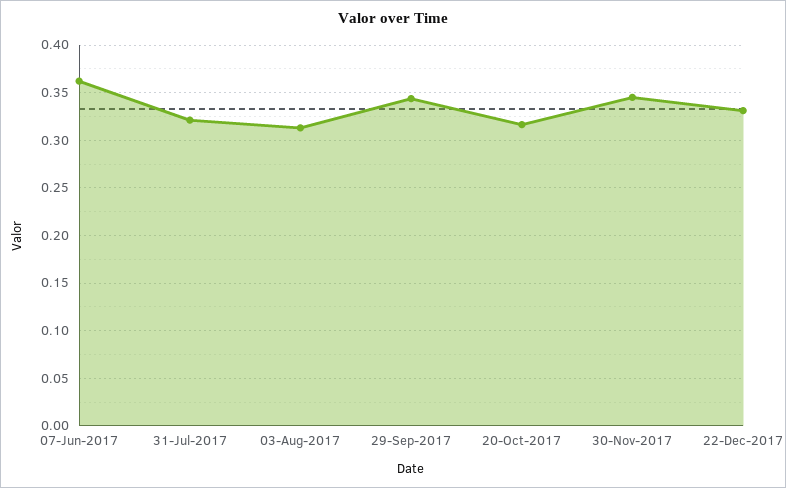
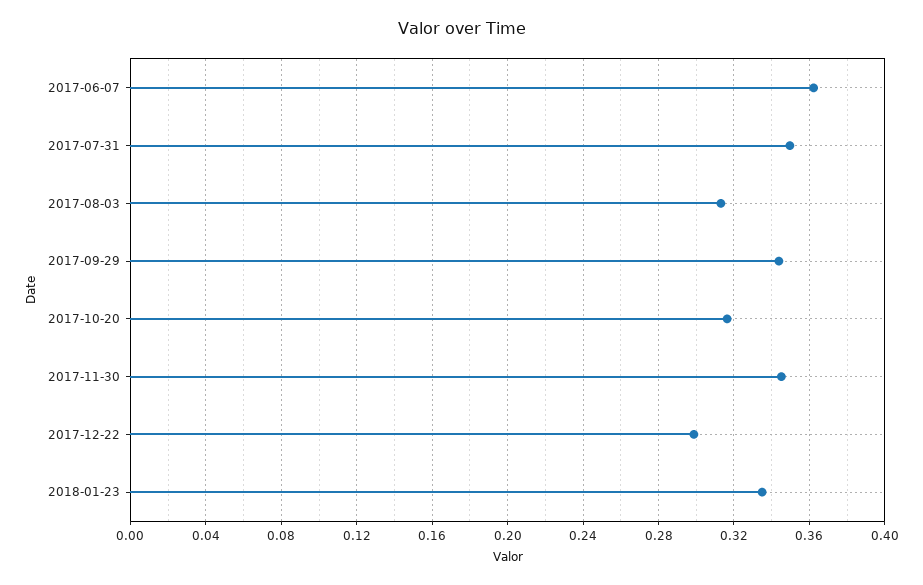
31-Jul-2017: 0.32 -> 0.35
22-Dec-2017: 0.33 -> 0.3
2018-01-23: none -> 0.335

